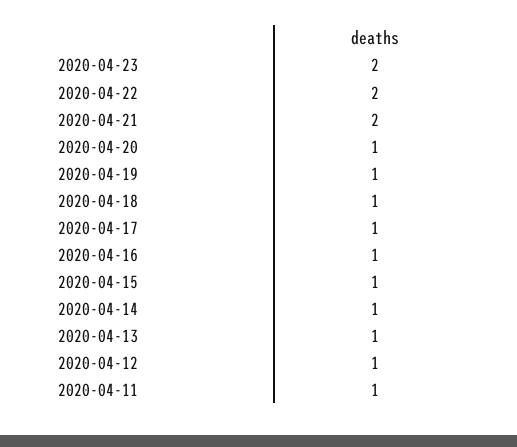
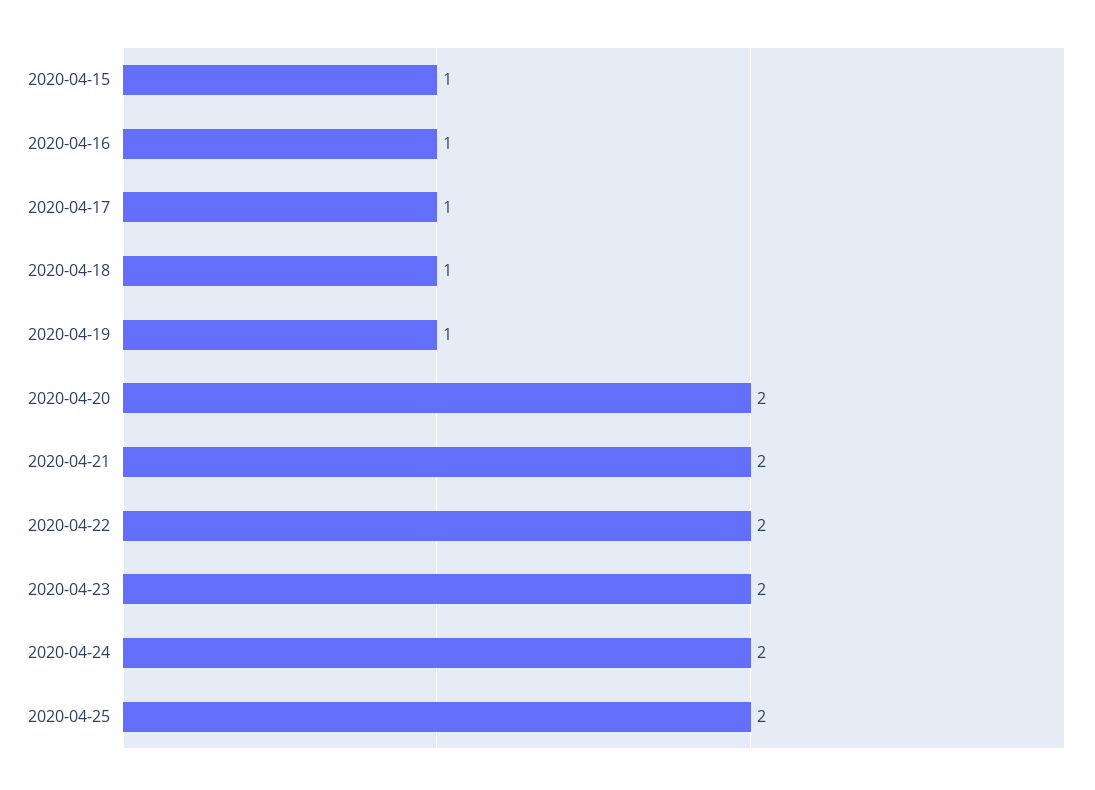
2020-04-20: 1 -> 2
2020-04-14: 1 -> none
2020-04-13: 1 -> none
2020-04-12: 1 -> none
2020-04-11: 1 -> none
2020-04-24: none -> 2
2020-04-25: none -> 2

